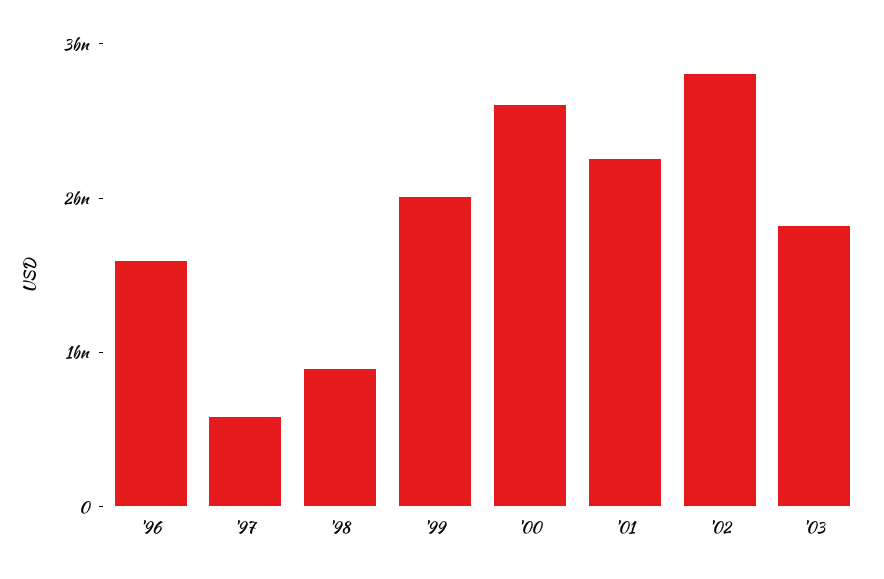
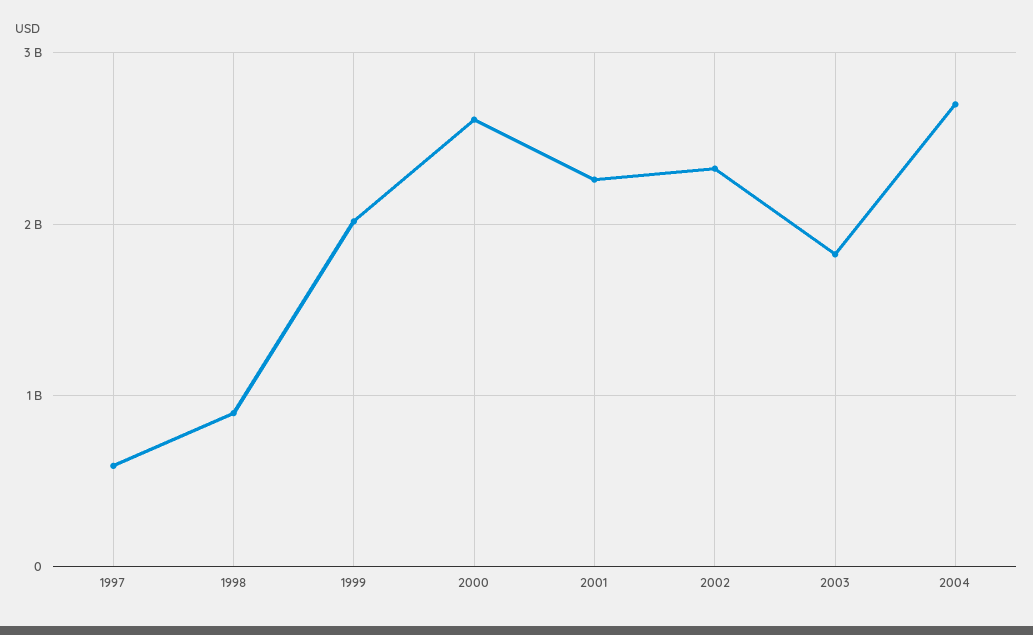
'96: 1600000000 -> none
'02: 2800000000 -> 2300000000
2004: none -> 2700000000

